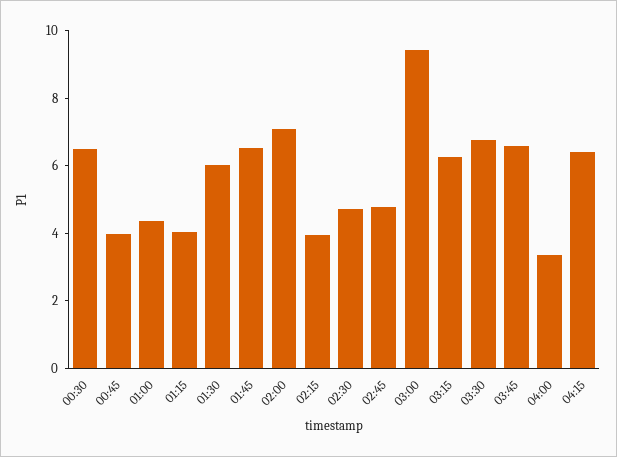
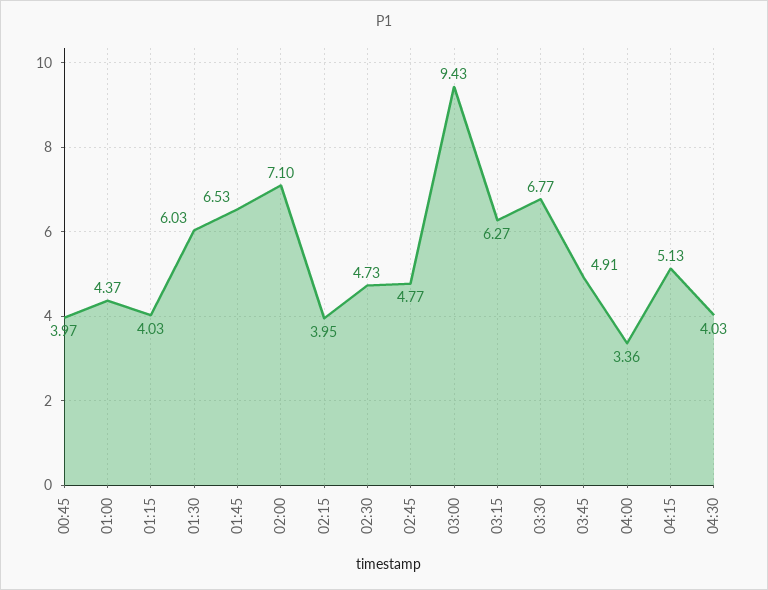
00:30: 6.5 -> none
03:45: 6.5 -> 4.91
04:15: 6.5 -> 5.13
04:30: none -> 4.03

